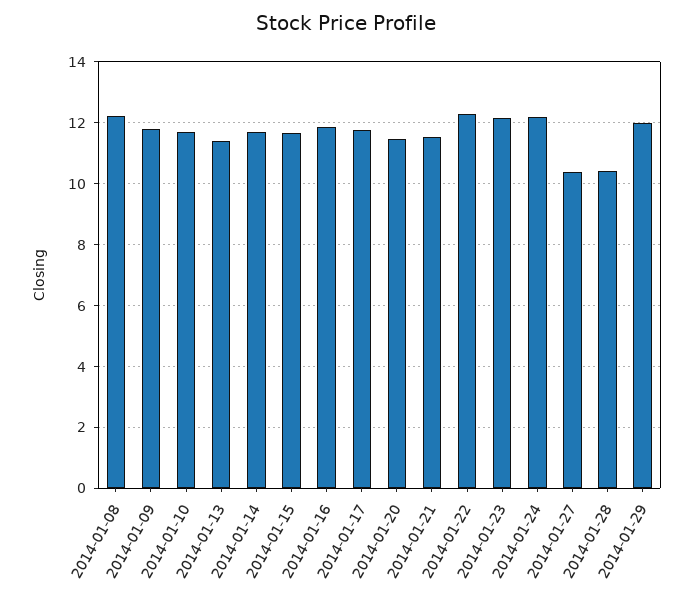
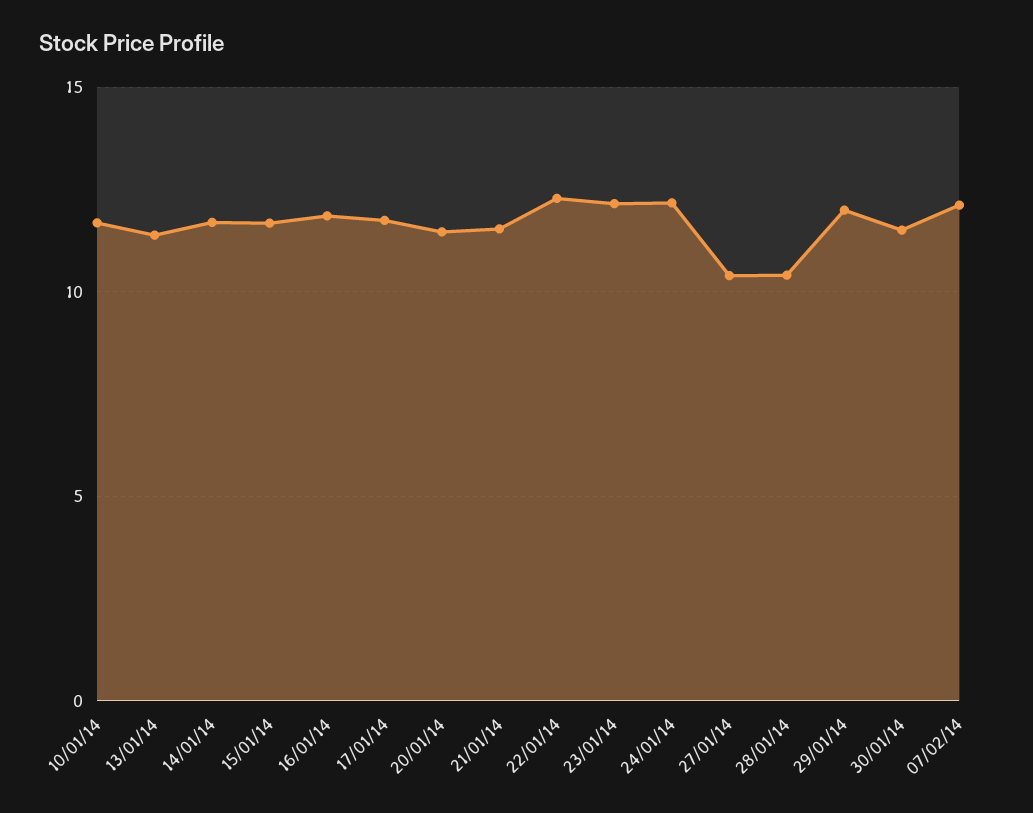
2014-01-08: 12.2 -> none
2014-01-09: 11.8 -> none
30/01/14: none -> 11.5
07/02/14: none -> 12

